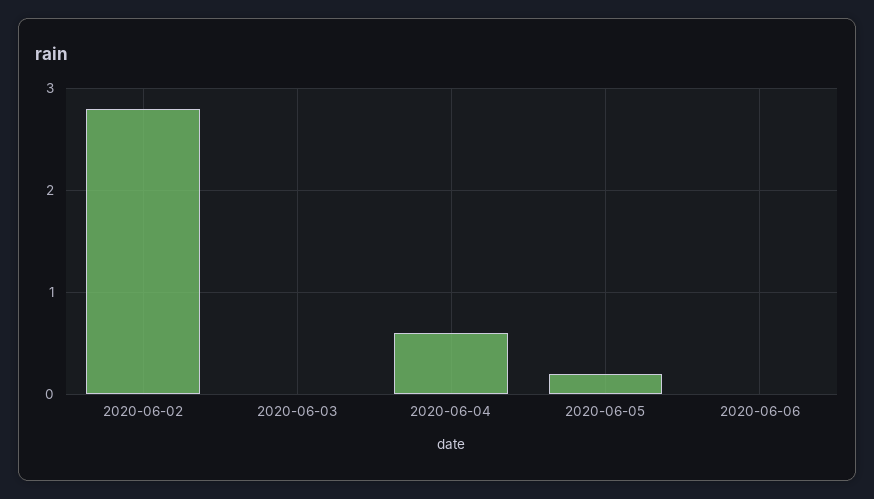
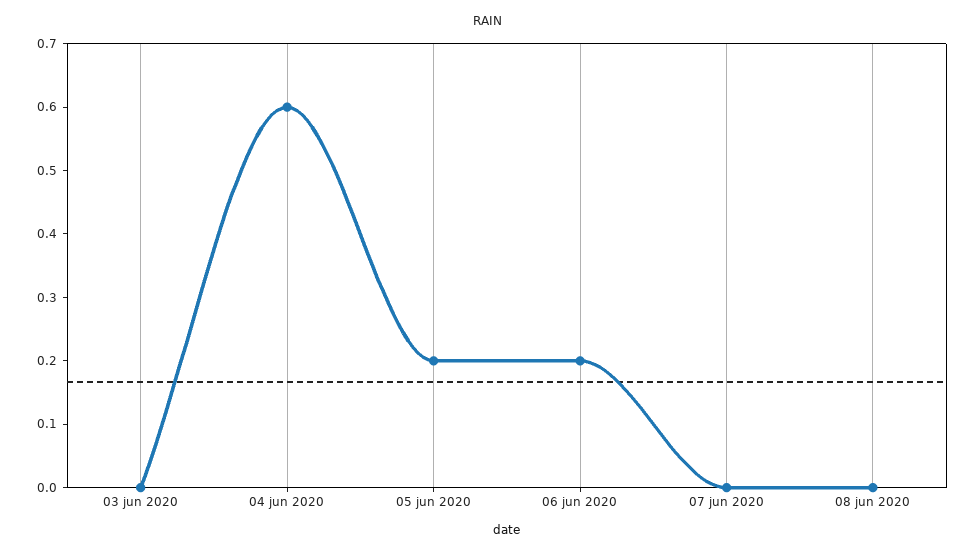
2020-06-02: 2.8 -> none
2020-06-06: 0 -> 0.2
07 jun 2020: none -> 0
08 jun 2020: none -> 0

